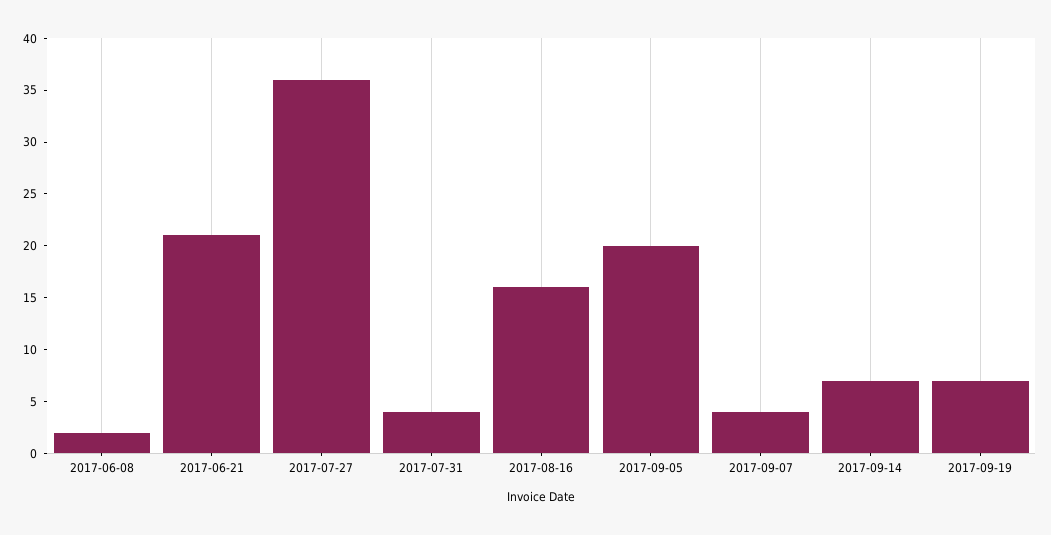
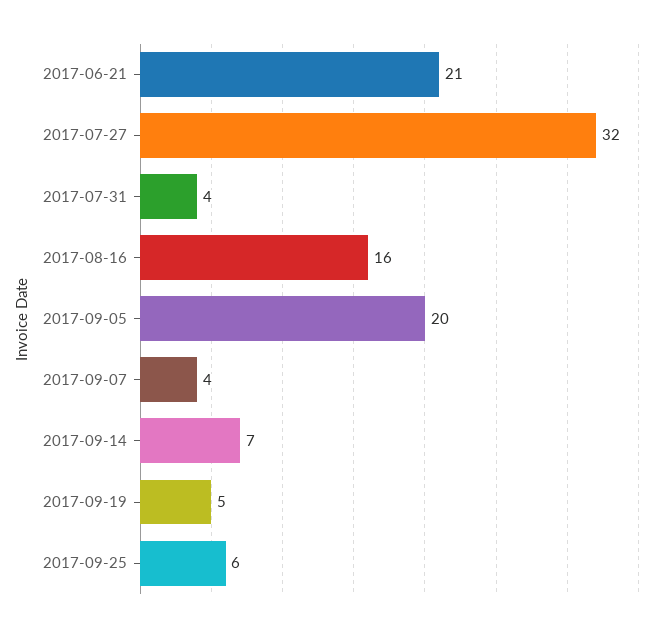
2017-06-08: 2 -> none
2017-07-27: 36 -> 32
2017-09-19: 7 -> 5
2017-09-25: none -> 6

